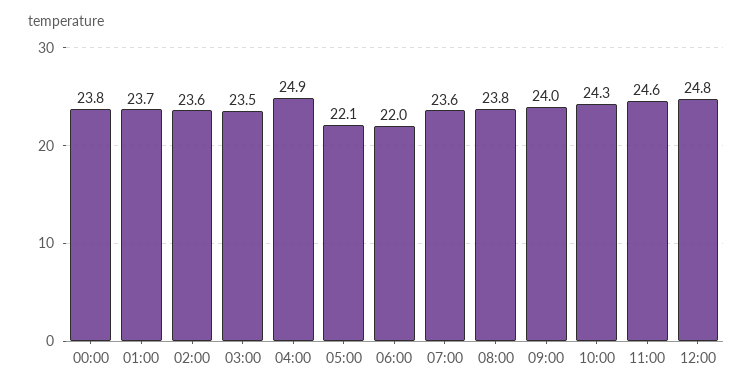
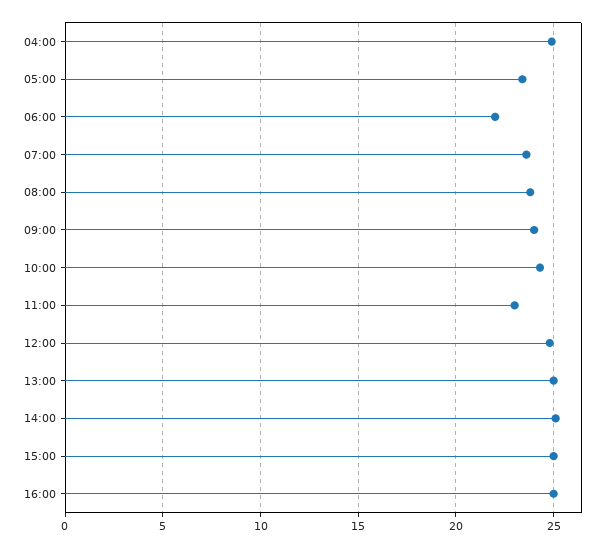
00:00: 23.8 -> none
01:00: 23.7 -> none
02:00: 23.6 -> none
03:00: 23.5 -> none
05:00: 22.1 -> 23.5
11:00: 24.6 -> 23
13:00: none -> 25
14:00: none -> 25
15:00: none -> 25
16:00: none -> 25

